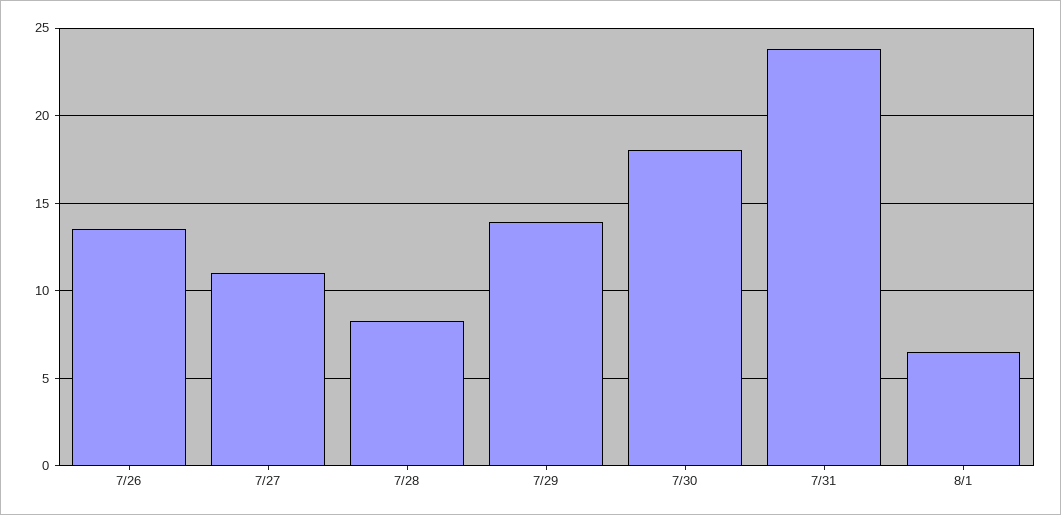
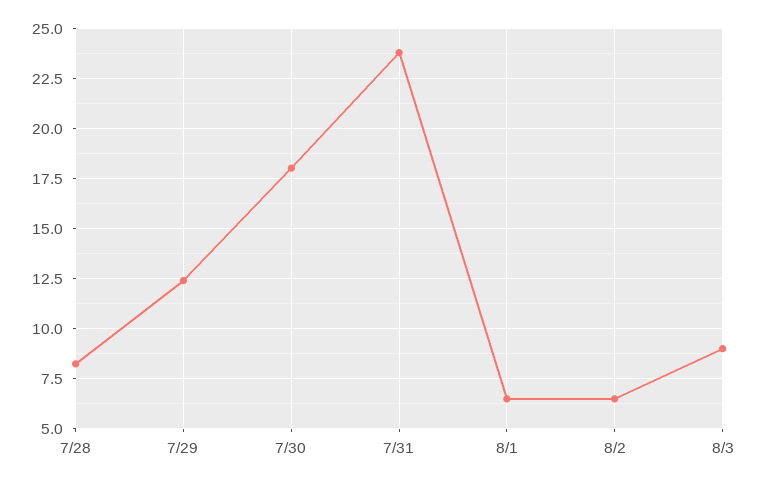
7/26: 13.5 -> none
7/27: 11 -> none
7/29: 14 -> 12.5
8/2: none -> 6.5
8/3: none -> 9

